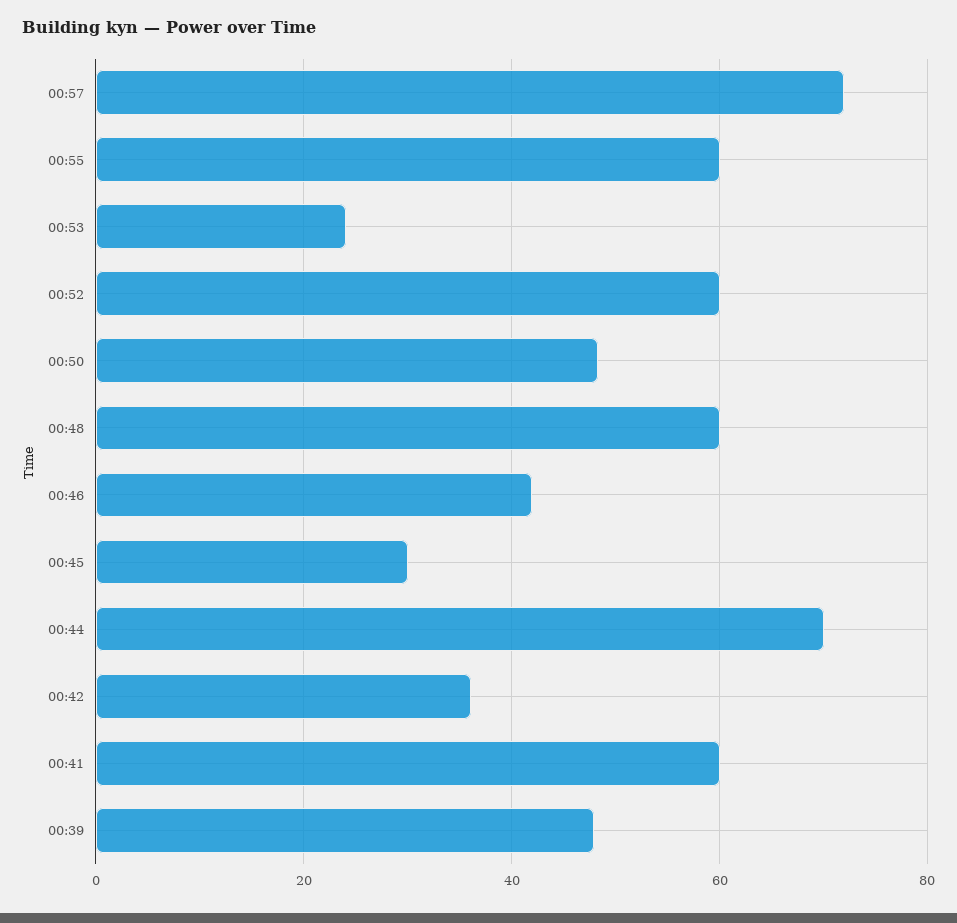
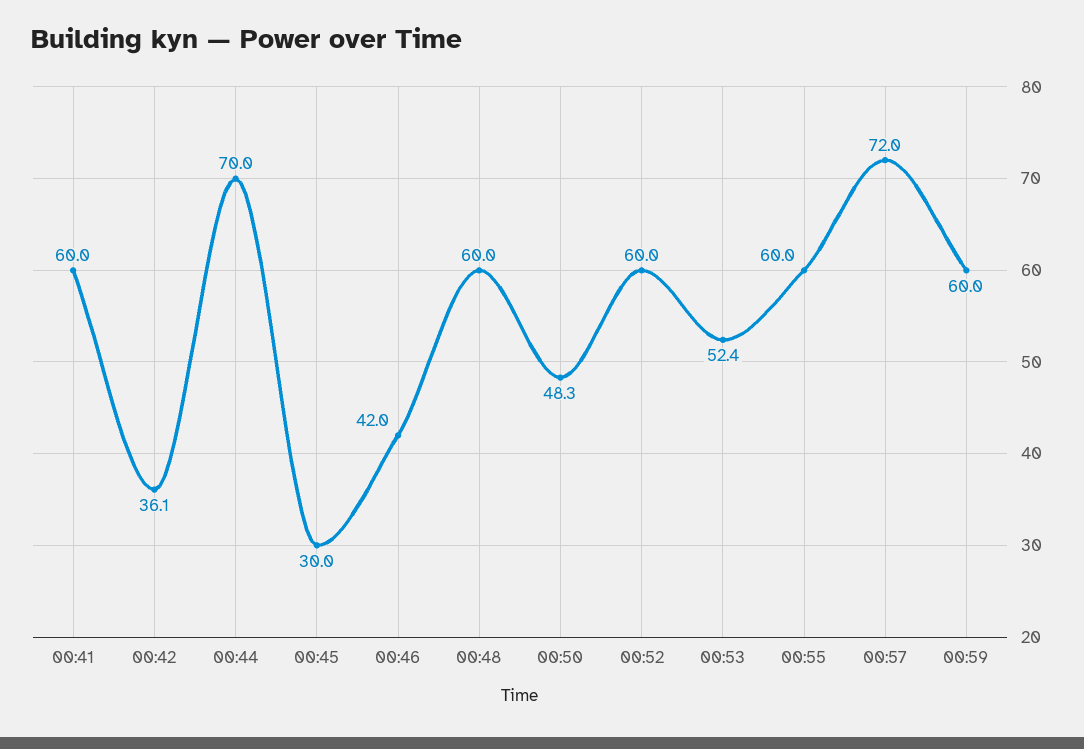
00:53: 24 -> 52.4
00:39: 48 -> none
00:59: none -> 60

